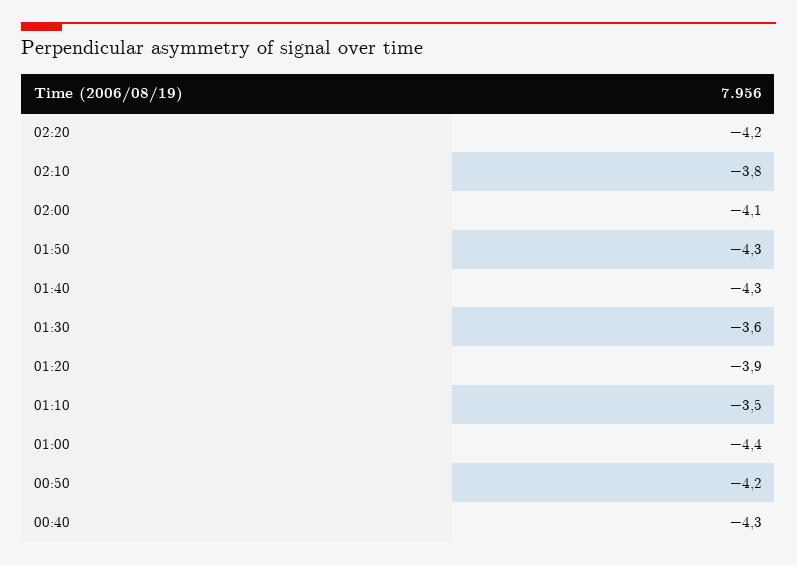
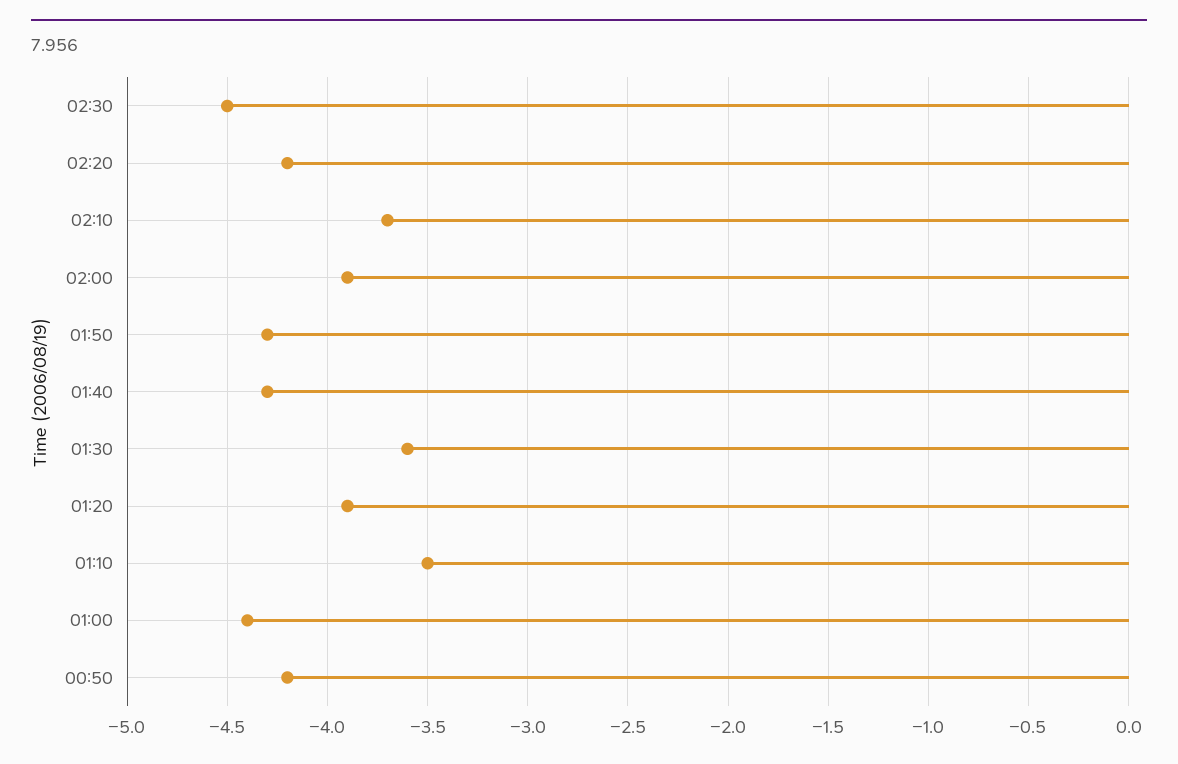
02:10: -3.8 -> -3.7
02:00: -4.1 -> -3.9
00:40: -4.3 -> none
02:30: none -> -4.5

